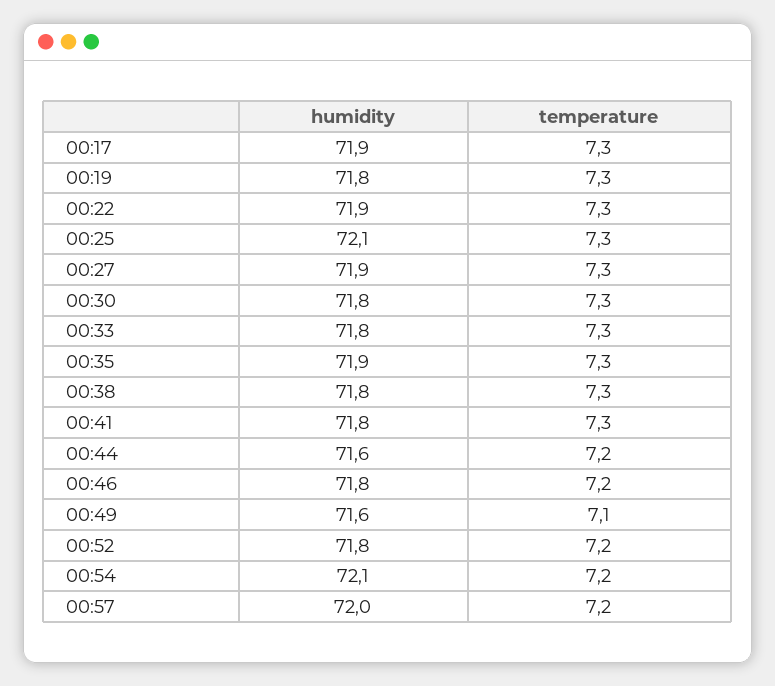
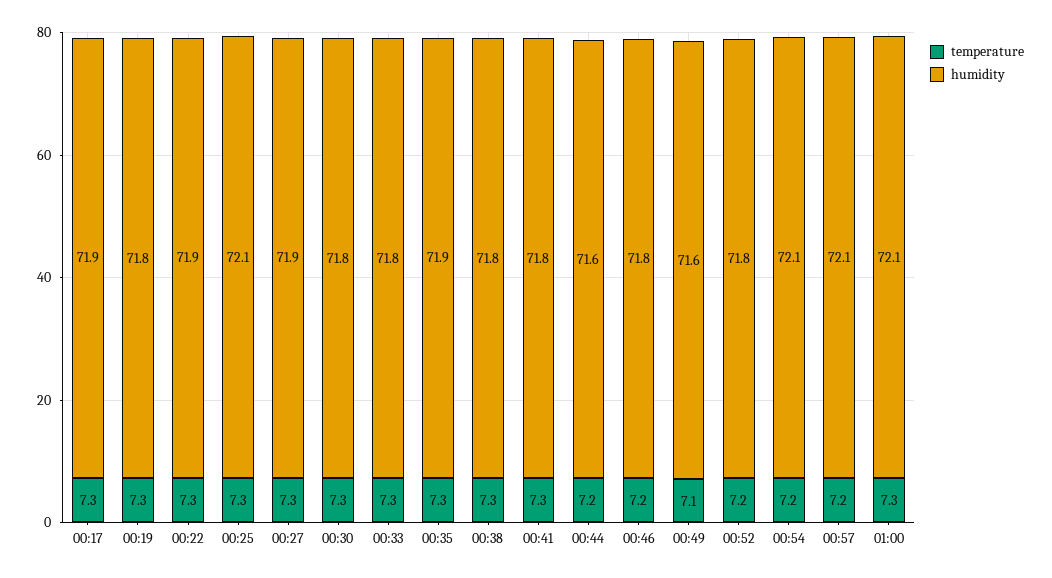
humidity, 00:57: 72 -> 72.1
temperature, 01:00: none -> 7.3
humidity, 01:00: none -> 72.1

